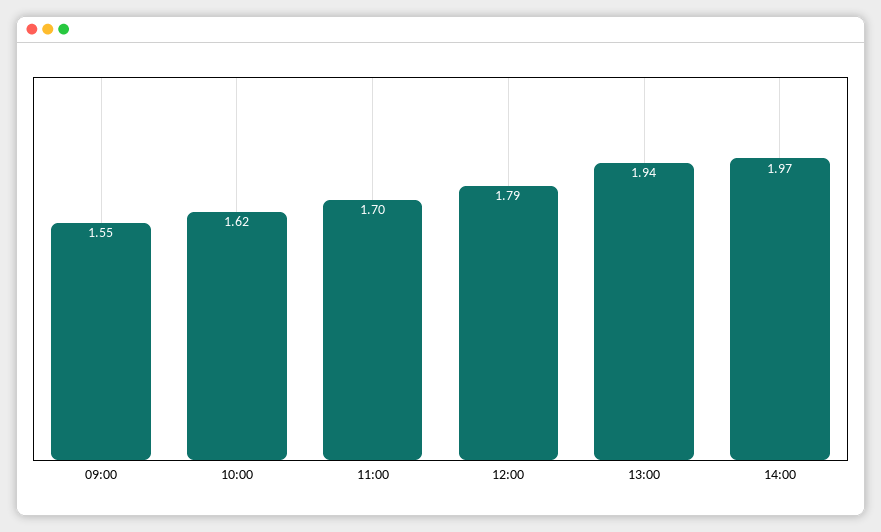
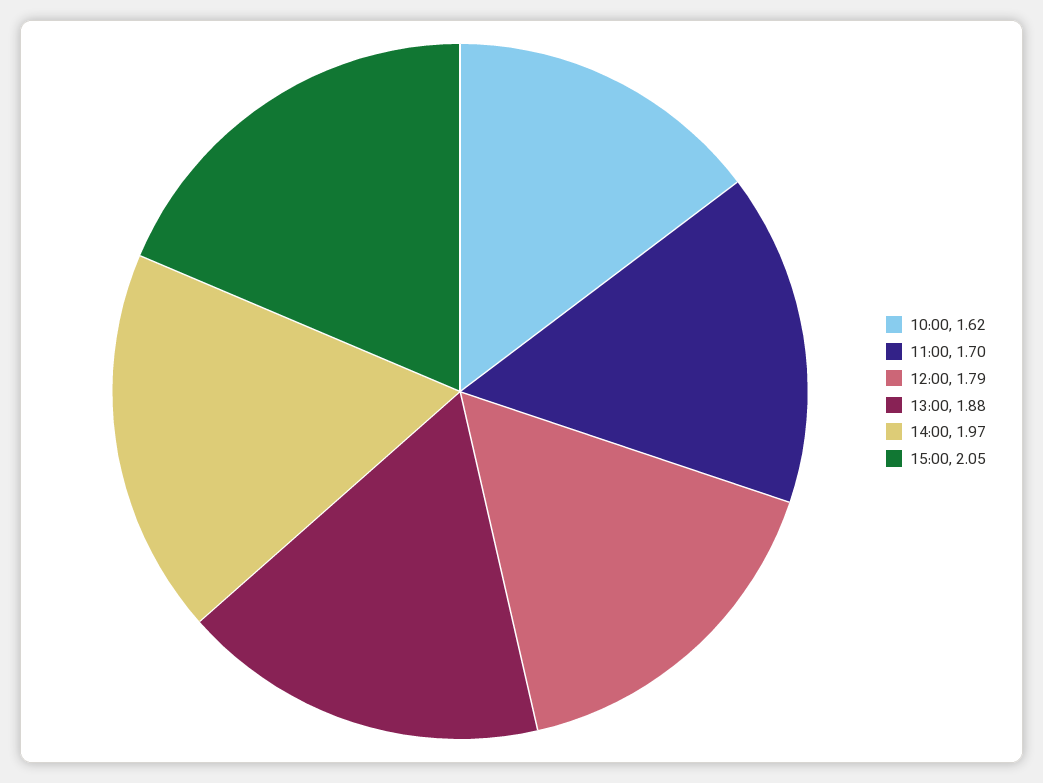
09:00: 1.55 -> none
13:00: 1.94 -> 1.88
15:00: none -> 2.05

